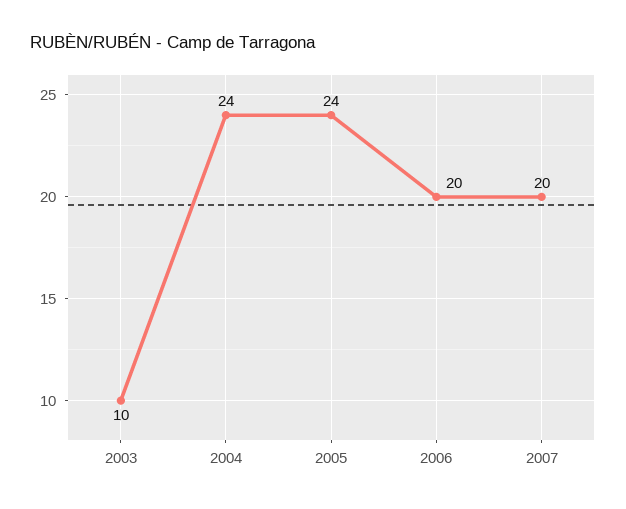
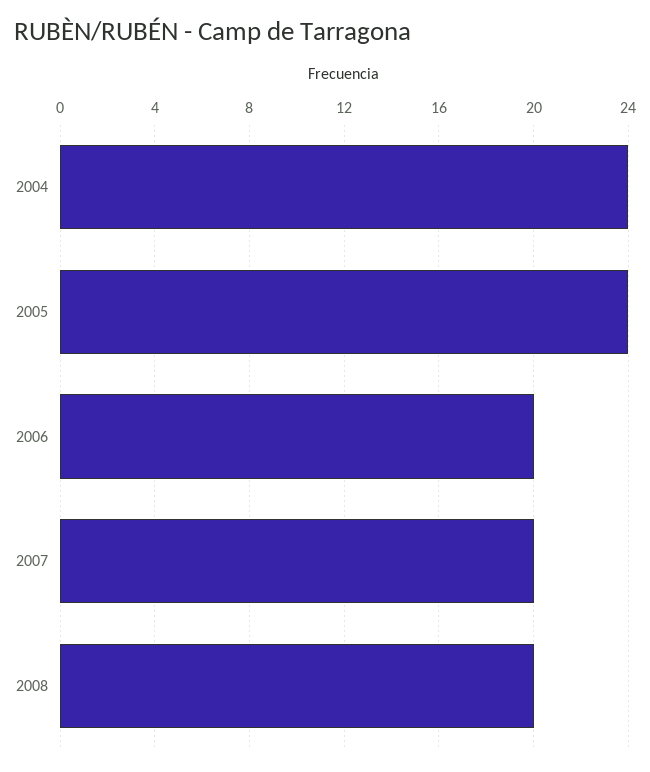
2003: 10 -> none
2008: none -> 20

